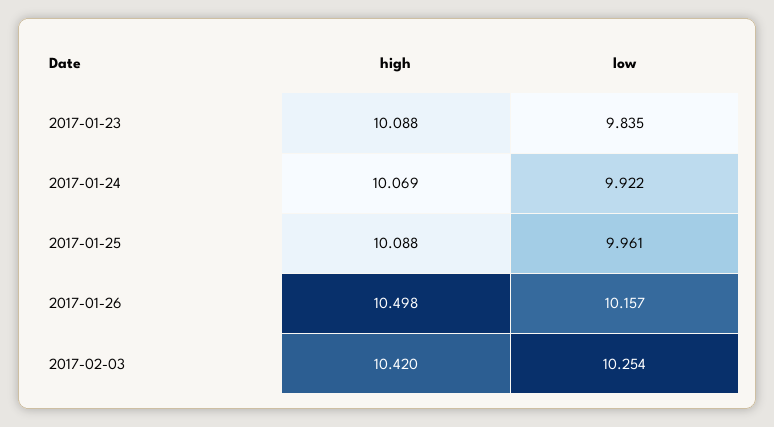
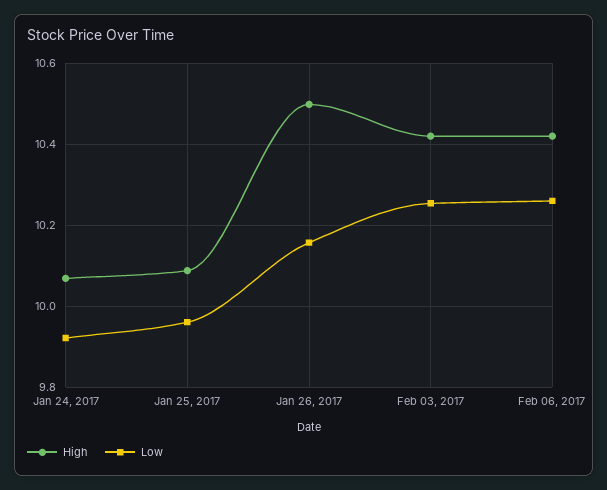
high, 2017-01-23: 10.088 -> none
low, 2017-01-23: 9.835 -> none
high, Feb 06, 2017: none -> 10.42
low, Feb 06, 2017: none -> 10.26

